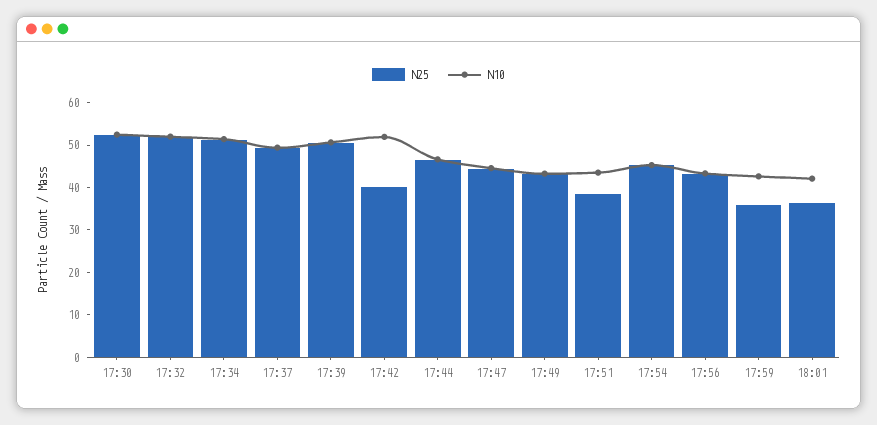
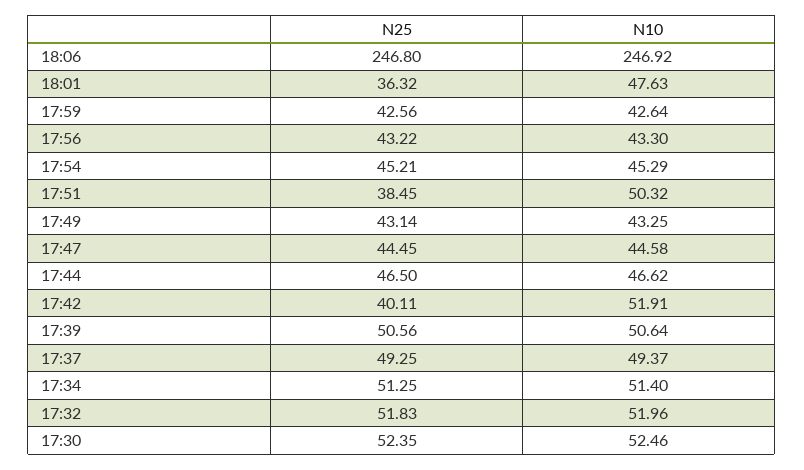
N10, 17:51: 44 -> 50.32
N25, 17:59: 36 -> 42.56
N10, 18:01: 42 -> 47.63
N25, 18:06: none -> 246.8
N10, 18:06: none -> 246.92

